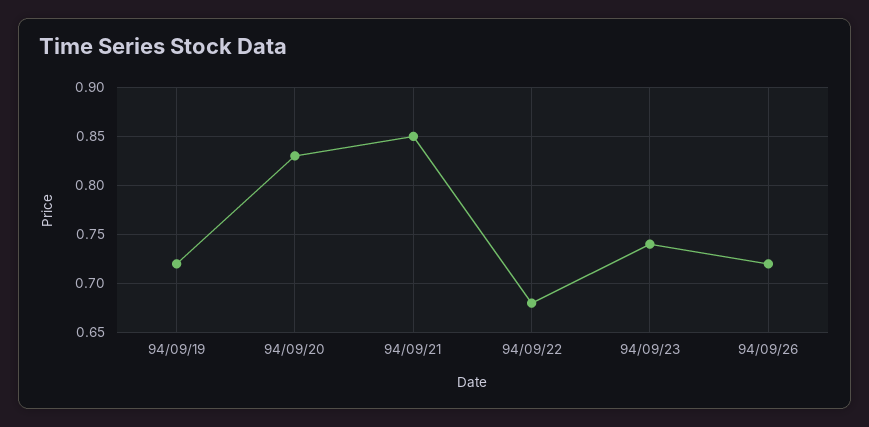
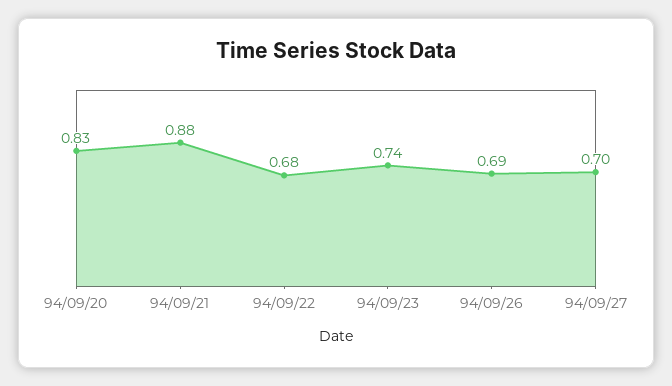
94/09/19: 0.72 -> none
94/09/21: 0.85 -> 0.88
94/09/26: 0.72 -> 0.69
94/09/27: none -> 0.7

